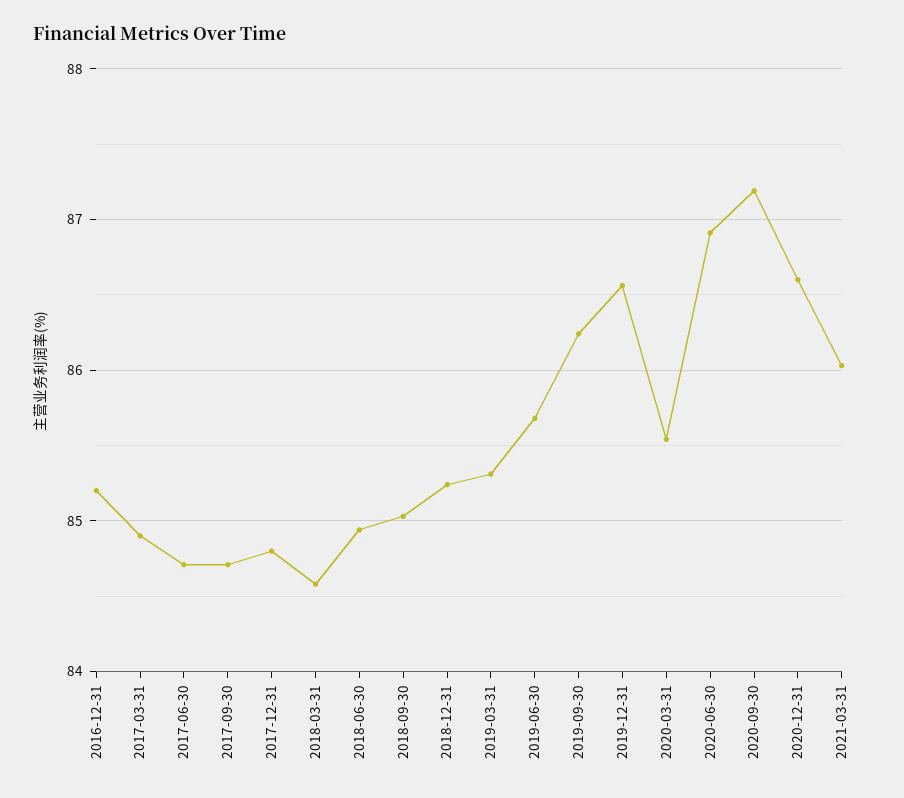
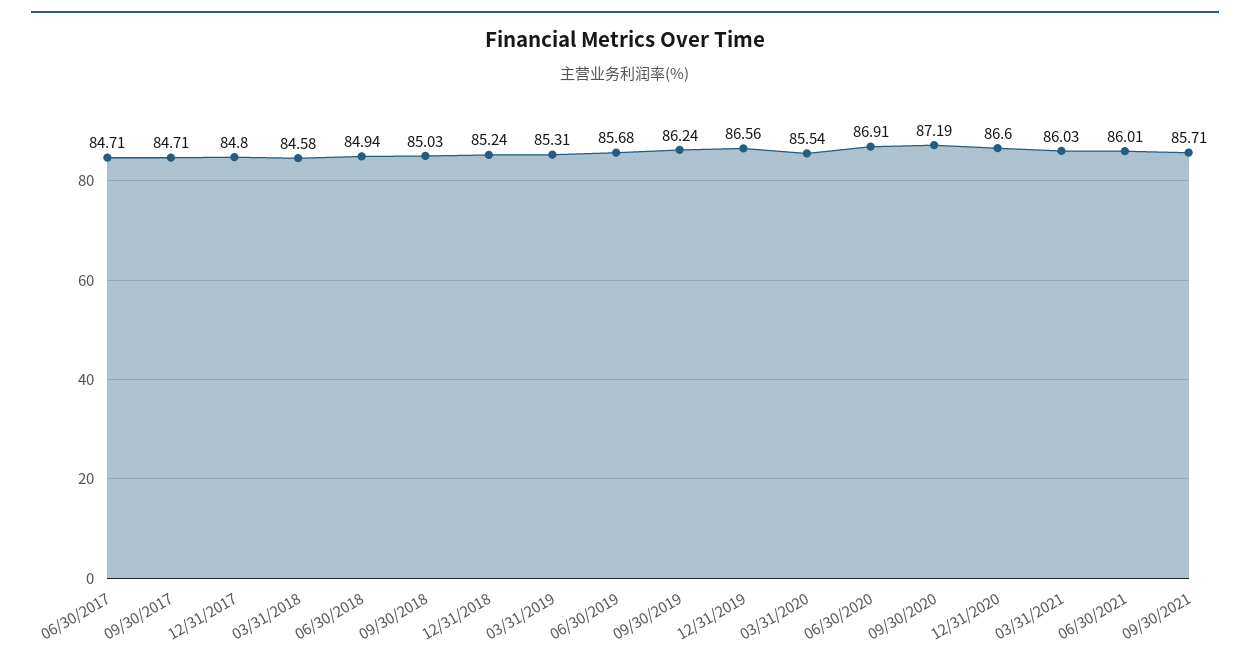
2016-12-31: 85.2 -> none
2017-03-31: 84.9 -> none
06/30/2021: none -> 86.01
09/30/2021: none -> 85.71

